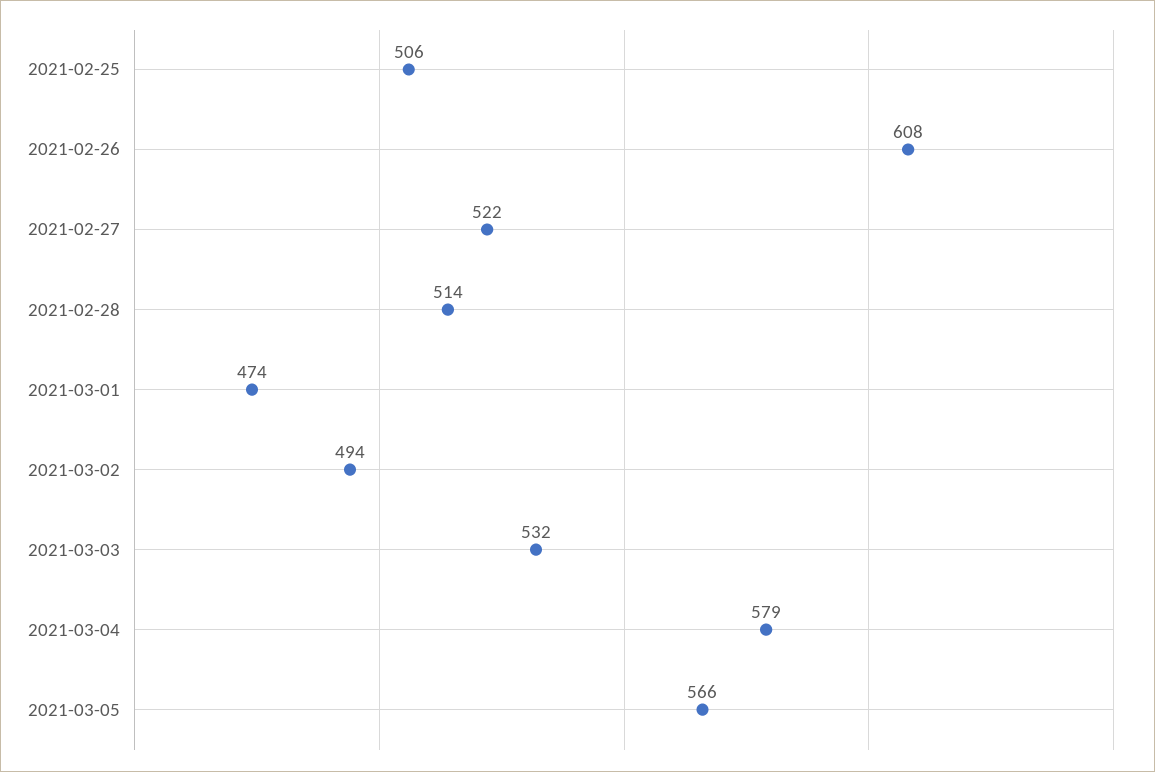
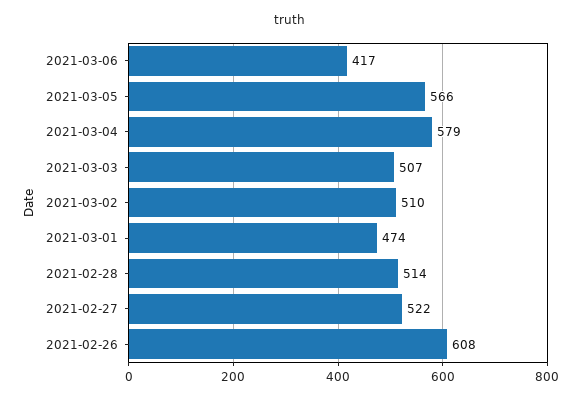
2021-02-25: 506 -> none
2021-03-02: 494 -> 510
2021-03-03: 532 -> 507
2021-03-06: none -> 417

